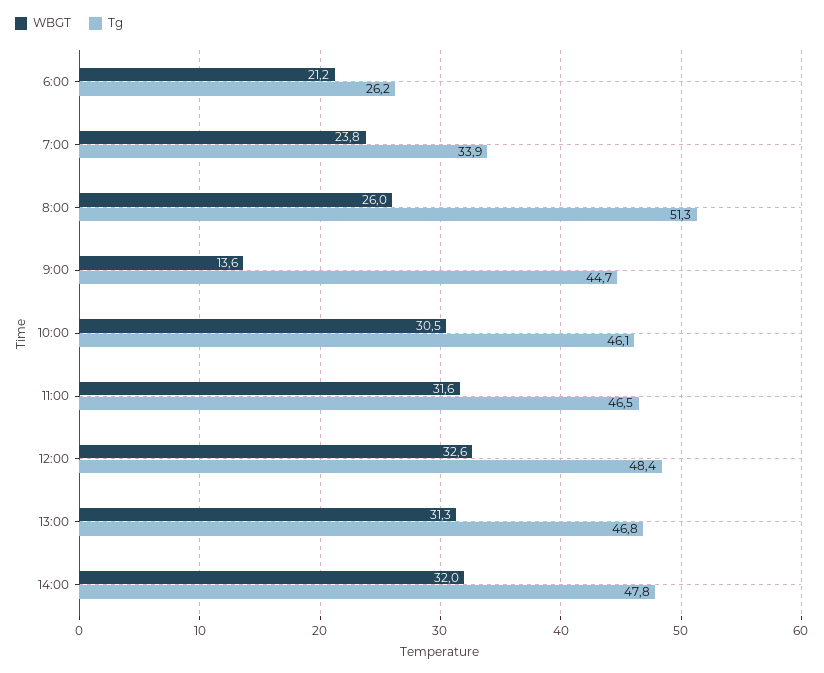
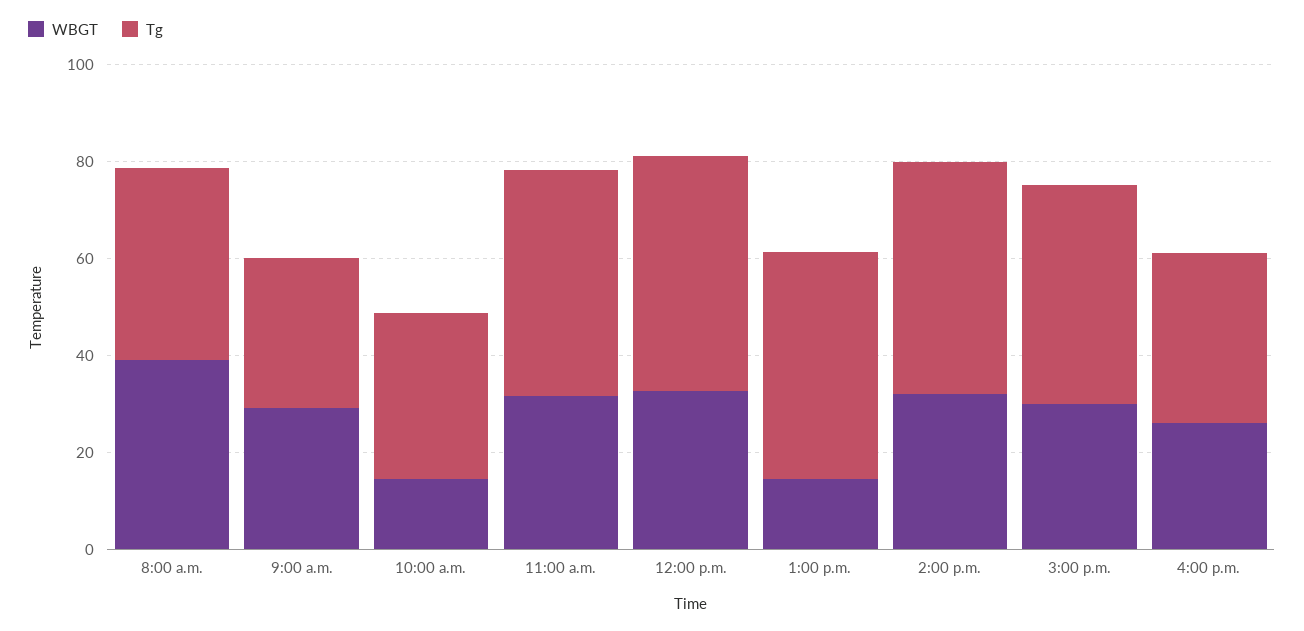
WBGT, 6:00: 21.2 -> none
Tg, 6:00: 26.2 -> none
WBGT, 7:00: 23.8 -> none
Tg, 7:00: 33.9 -> none
WBGT, 8:00: 26 -> 40
Tg, 8:00: 51.3 -> 40
WBGT, 9:00: 13.6 -> 30
Tg, 9:00: 44.7 -> 30
WBGT, 10:00: 30.5 -> 15
Tg, 10:00: 46.1 -> 35
WBGT, 13:00: 31.3 -> 15
WBGT, 3:00 p.m.: none -> 30
Tg, 3:00 p.m.: none -> 45
WBGT, 4:00 p.m.: none -> 25
Tg, 4:00 p.m.: none -> 35

